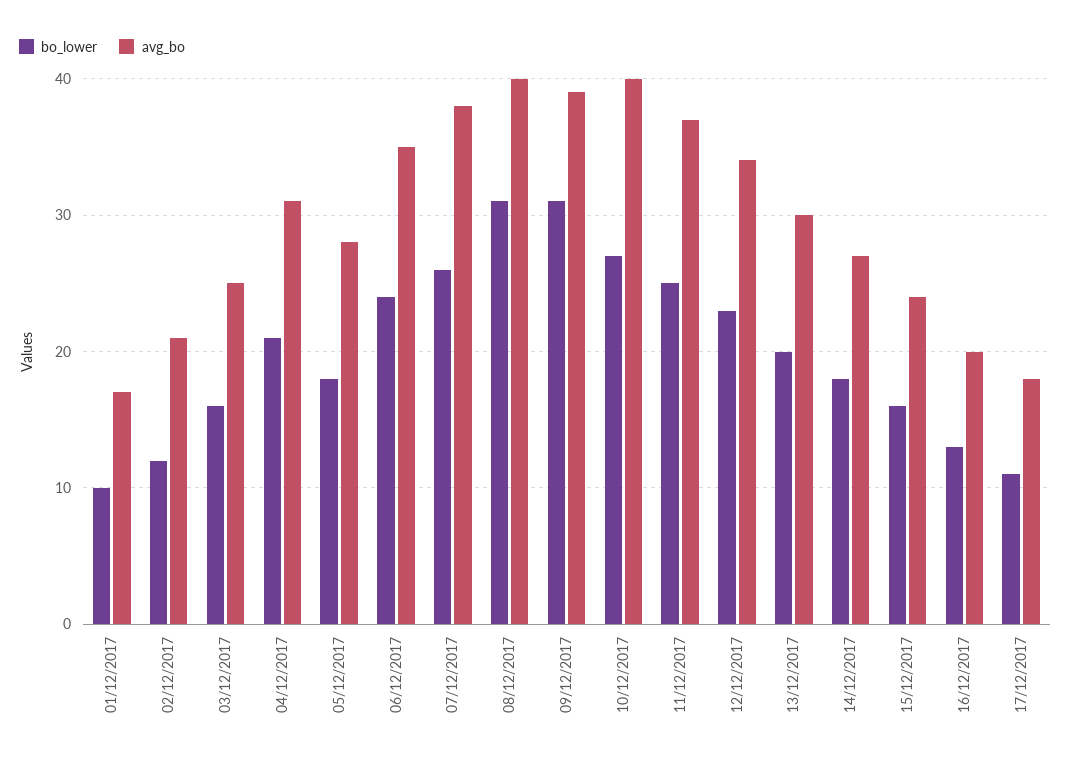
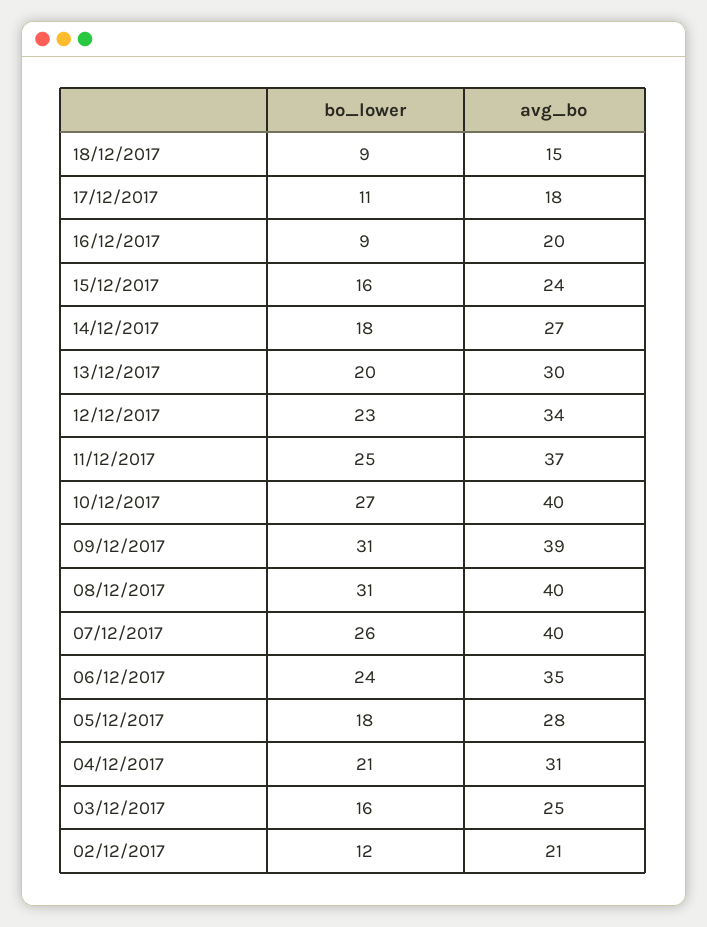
bo_lower, 01/12/2017: 10 -> none
avg_bo, 01/12/2017: 17 -> none
avg_bo, 07/12/2017: 38 -> 40
bo_lower, 16/12/2017: 13 -> 9
bo_lower, 18/12/2017: none -> 9
avg_bo, 18/12/2017: none -> 15

